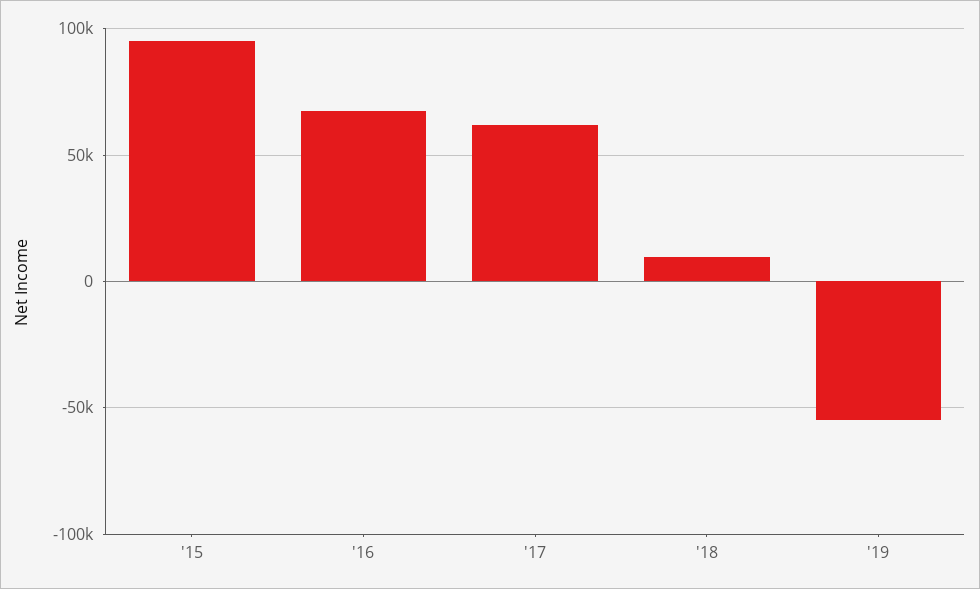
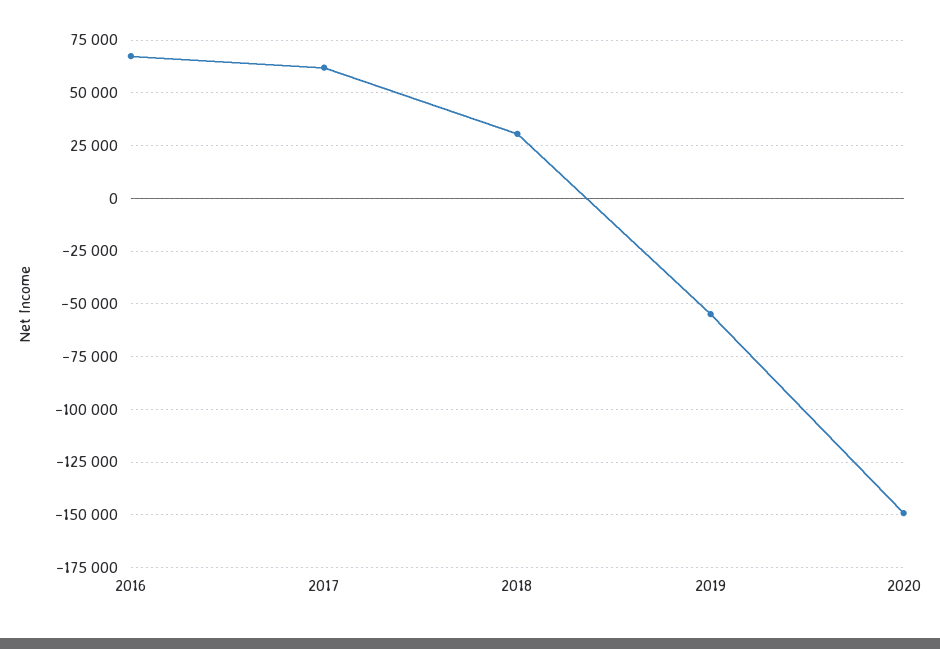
'15: 95000 -> none
'18: 10000 -> 30000
2020: none -> -150000

